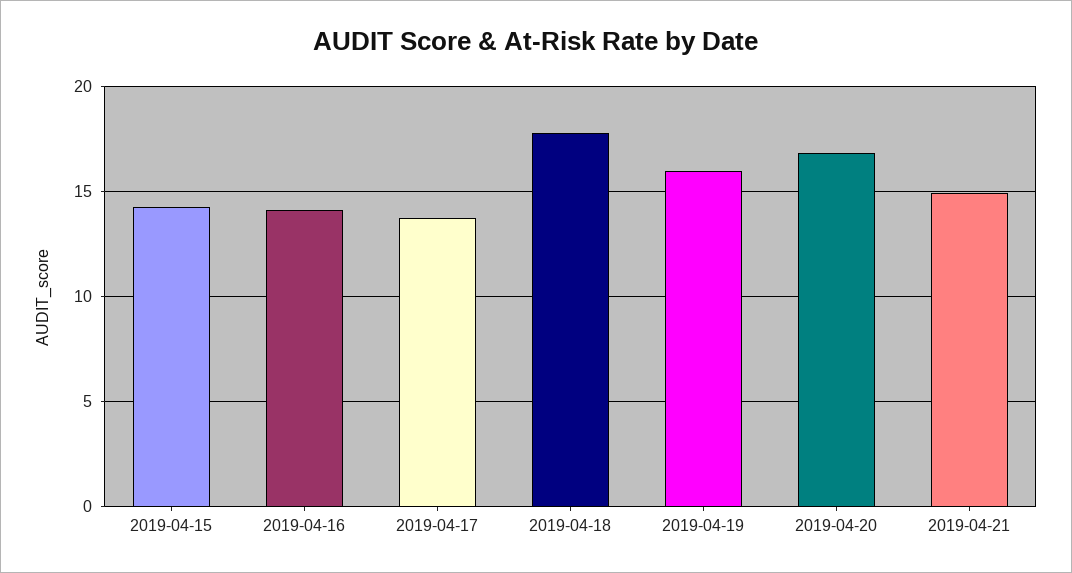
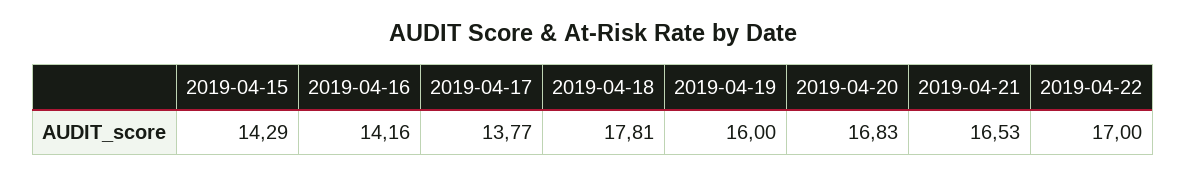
2019-04-21: 15 -> 16.53
2019-04-22: none -> 17

